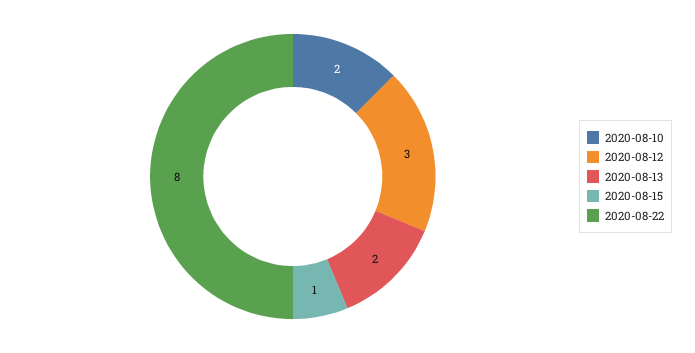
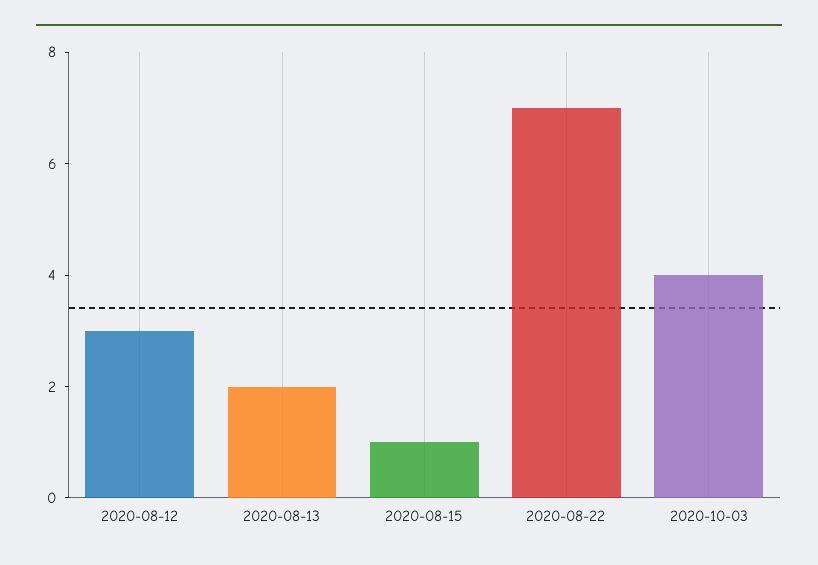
2020-08-10: 2 -> none
2020-08-22: 8 -> 7
2020-10-03: none -> 4

